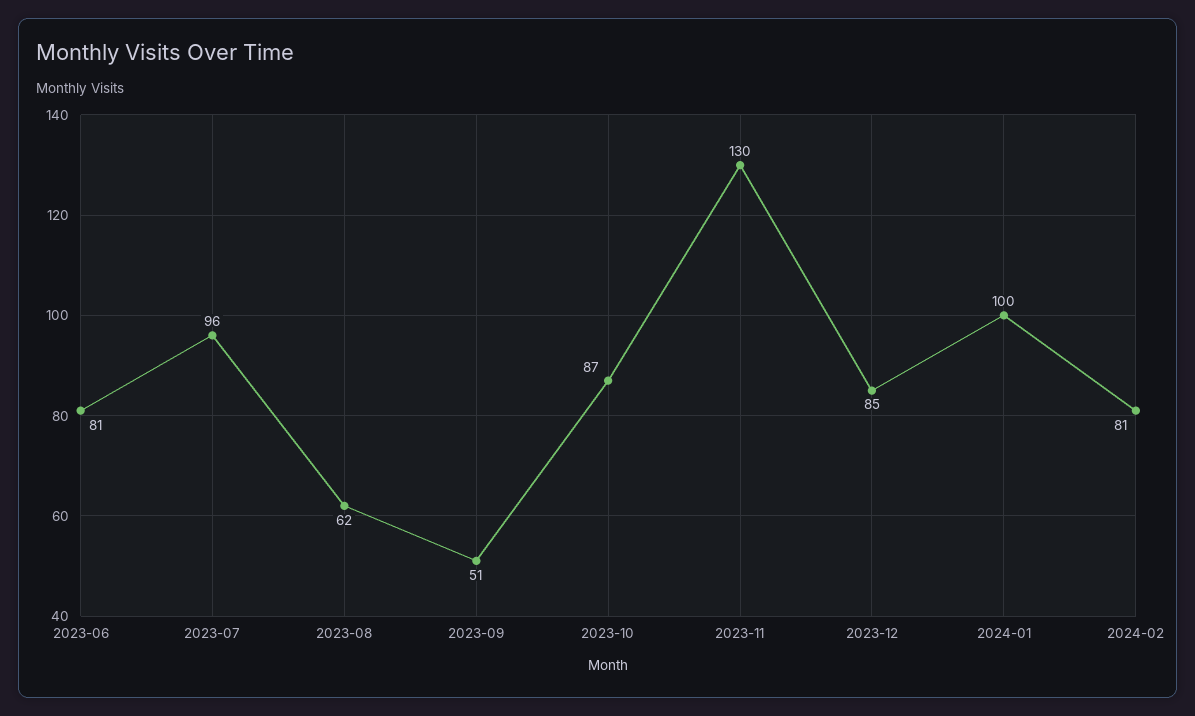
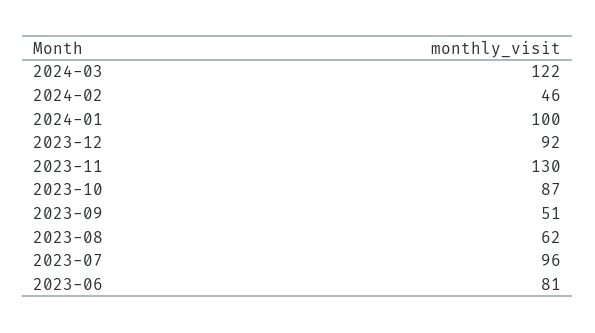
2023-12: 85 -> 92
2024-02: 81 -> 46
2024-03: none -> 122

